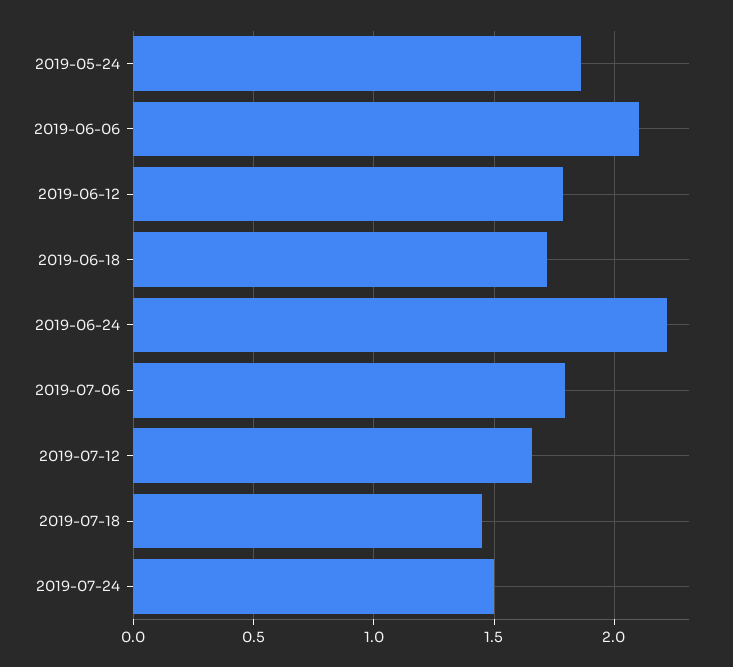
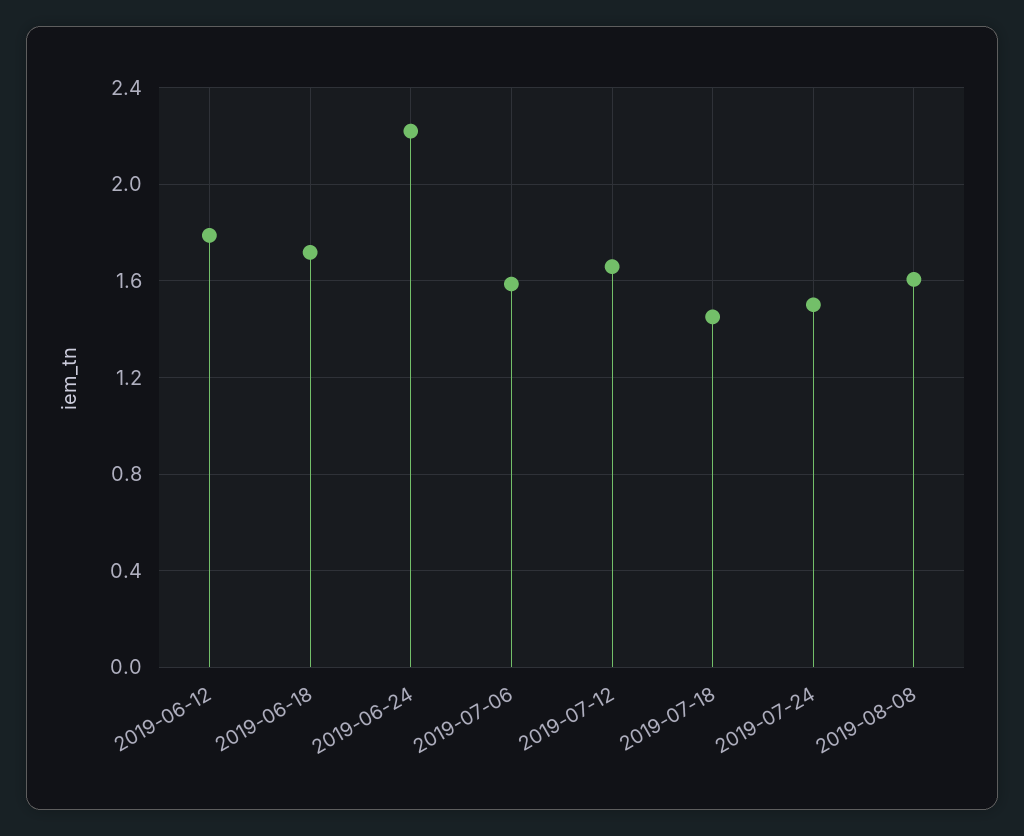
2019-05-24: 1.85 -> none
2019-06-06: 2.1 -> none
2019-07-06: 1.8 -> 1.6
2019-08-08: none -> 1.6

